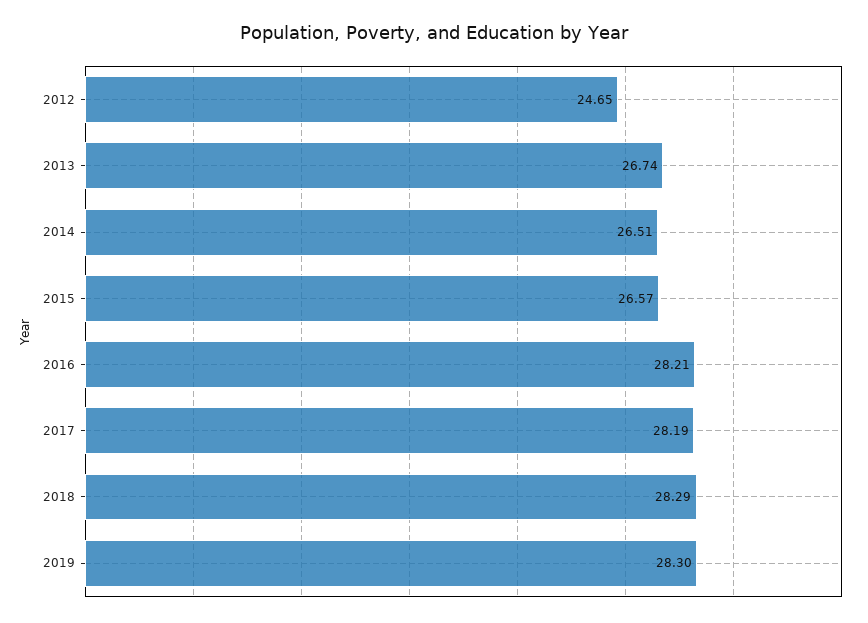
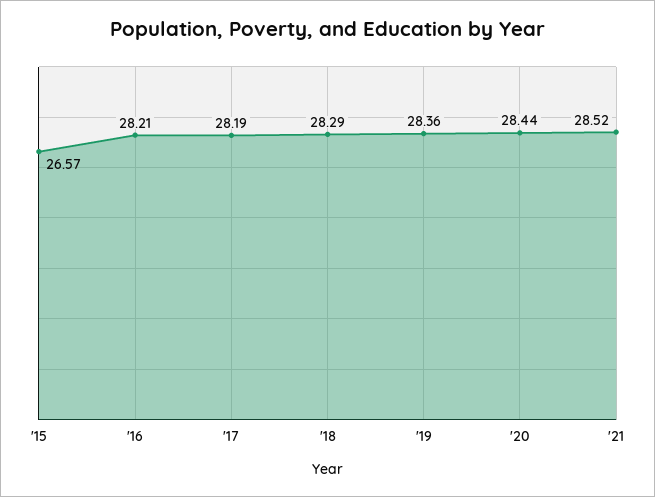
2012: 24.65 -> none
2013: 26.74 -> none
2014: 26.51 -> none
2019: 28.3 -> 28.36
'20: none -> 28.44
'21: none -> 28.52

